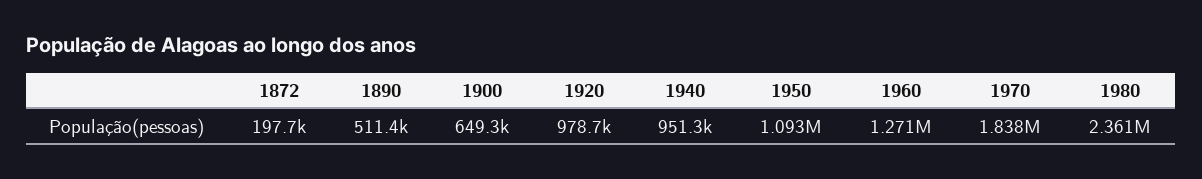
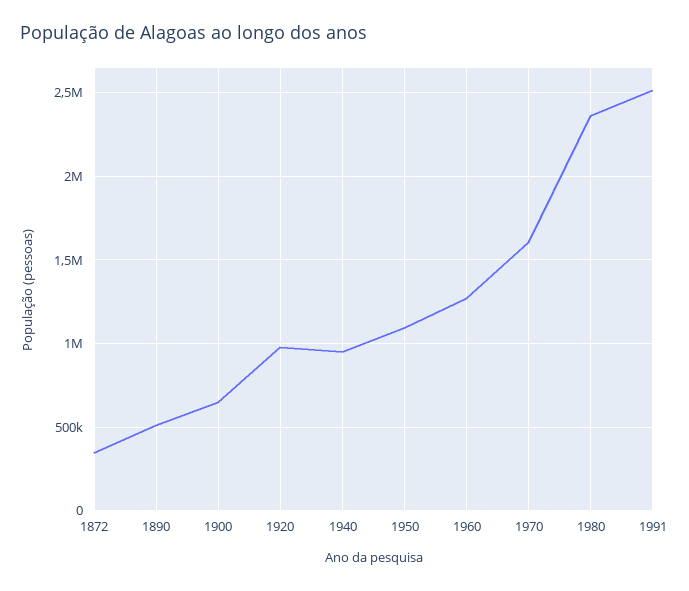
1872: 197700 -> 350000
1970: 1838000 -> 1600000
1991: none -> 2500000

